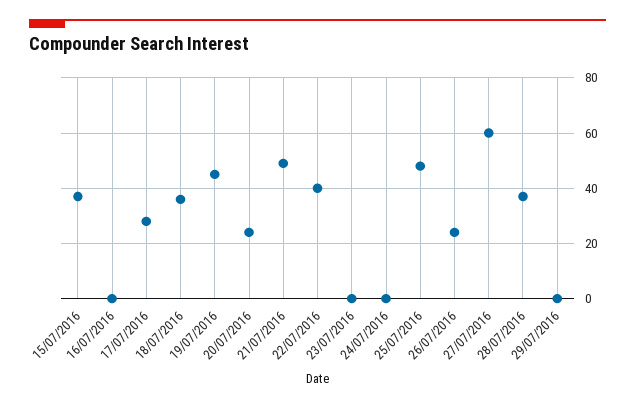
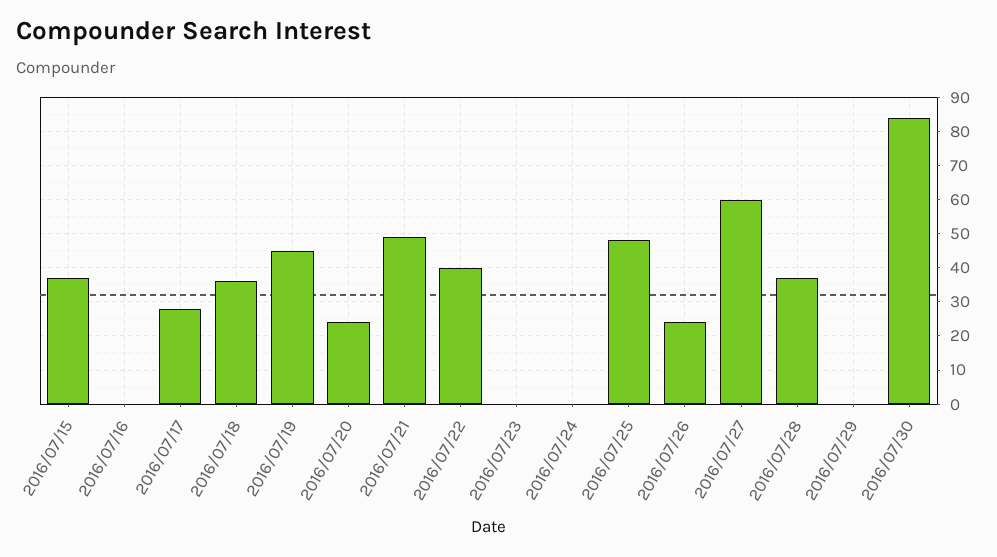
2016/07/30: none -> 85

